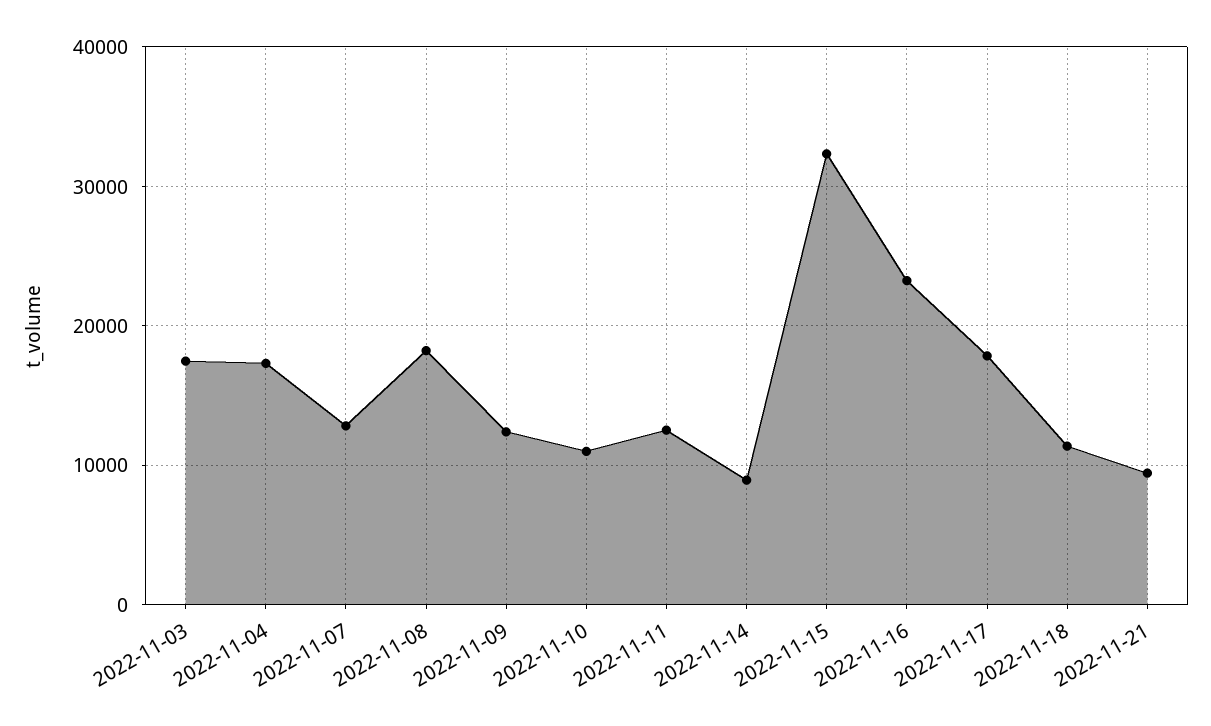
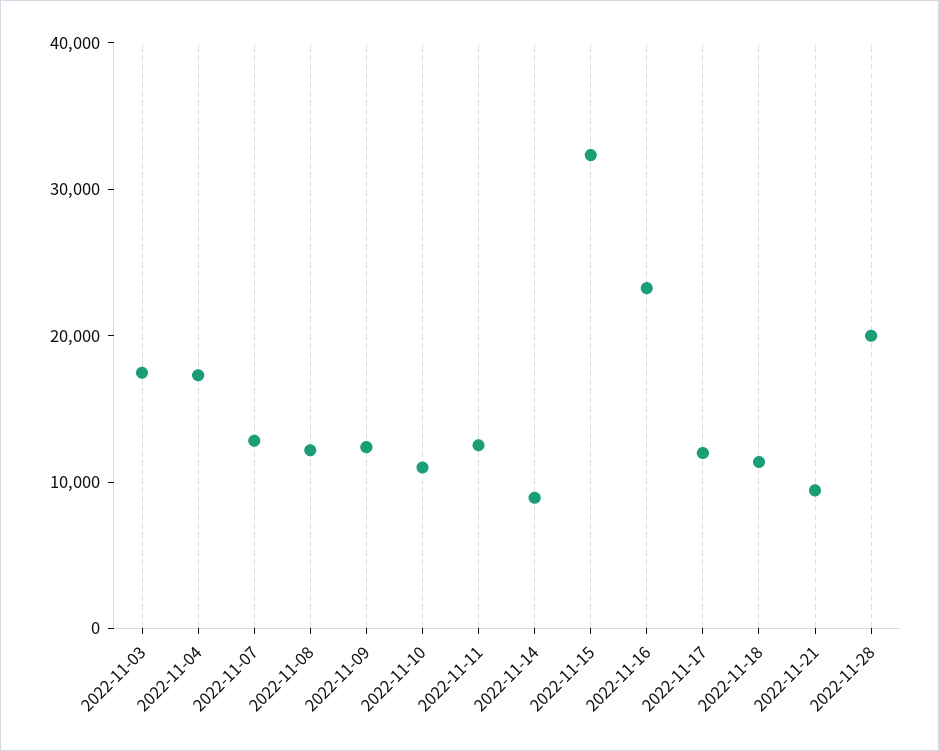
2022-11-08: 18000 -> 12000
2022-11-17: 18000 -> 12000
2022-11-28: none -> 20000

